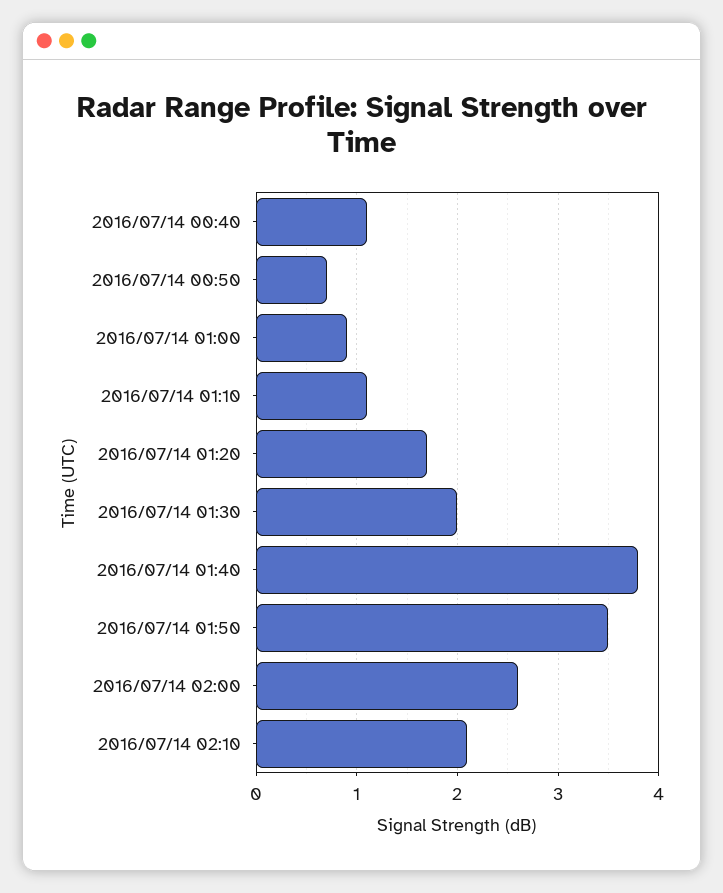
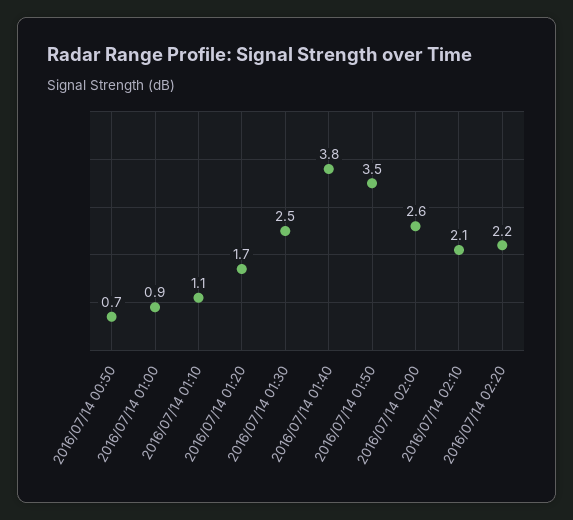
2016/07/14 00:40: 1.1 -> none
2016/07/14 01:30: 2 -> 2.5
2016/07/14 02:20: none -> 2.2

